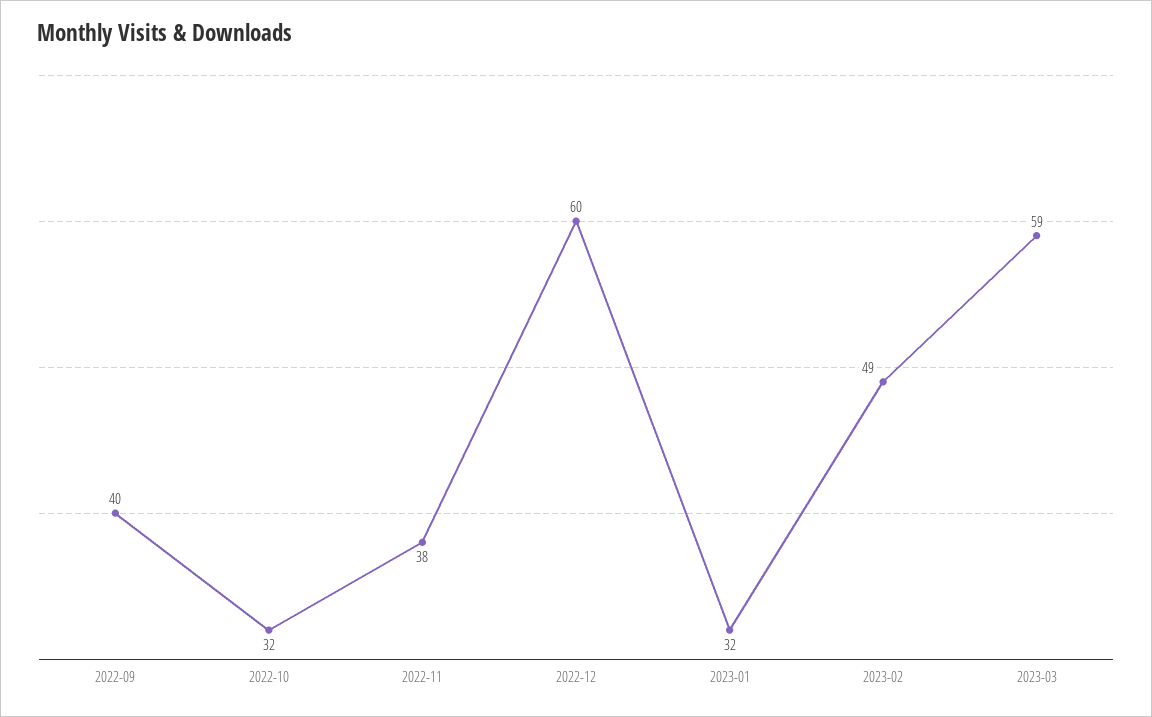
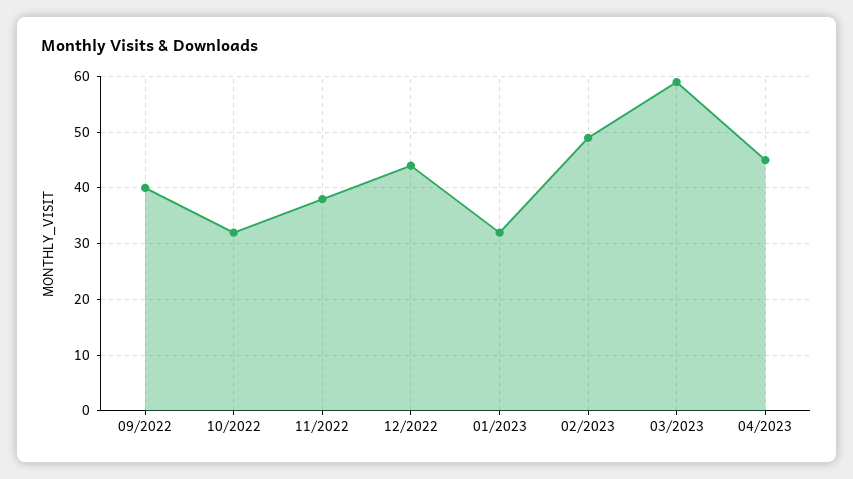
2022-12: 60 -> 45
04/2023: none -> 45

